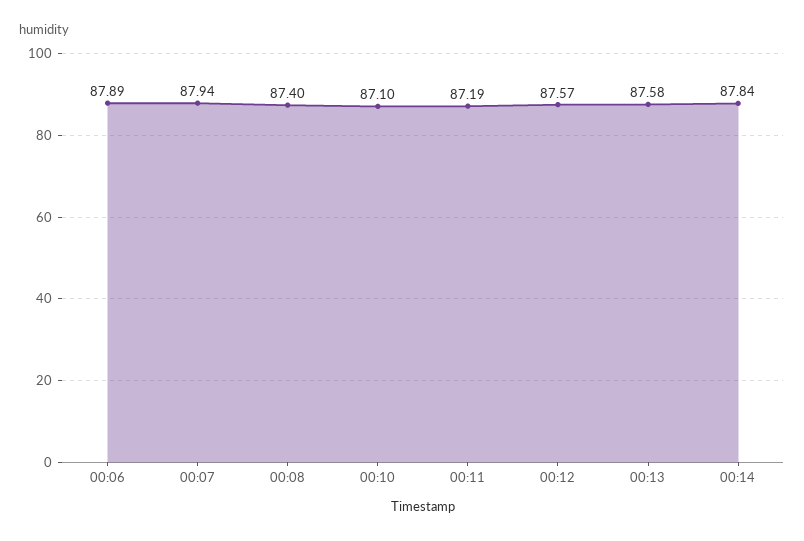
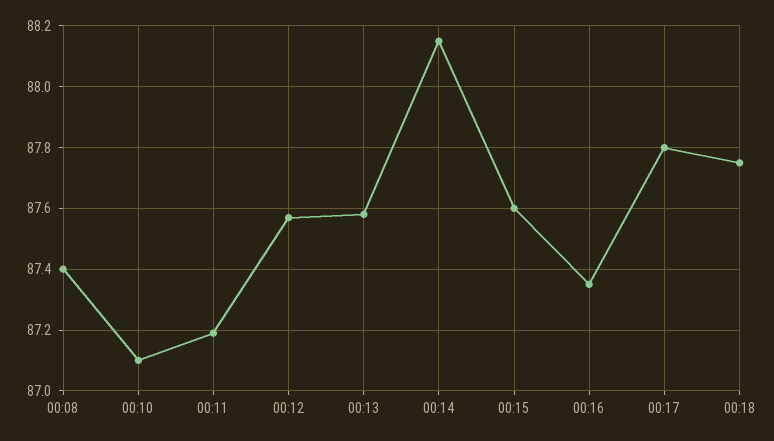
00:06: 87.89 -> none
00:07: 87.94 -> none
00:14: 87.84 -> 88.15
00:15: none -> 87.6
00:16: none -> 87.35
00:17: none -> 87.8
00:18: none -> 87.75

